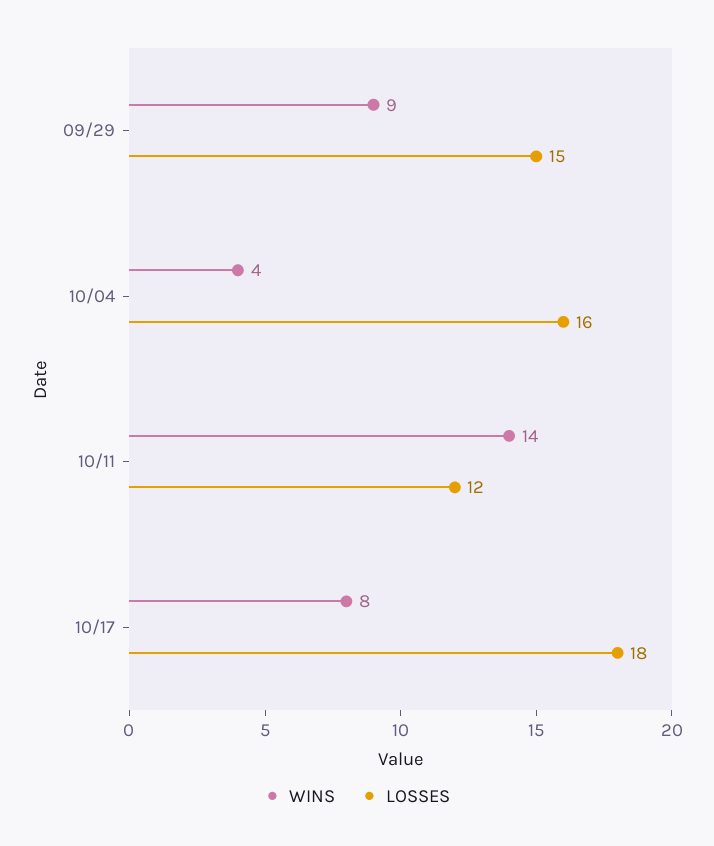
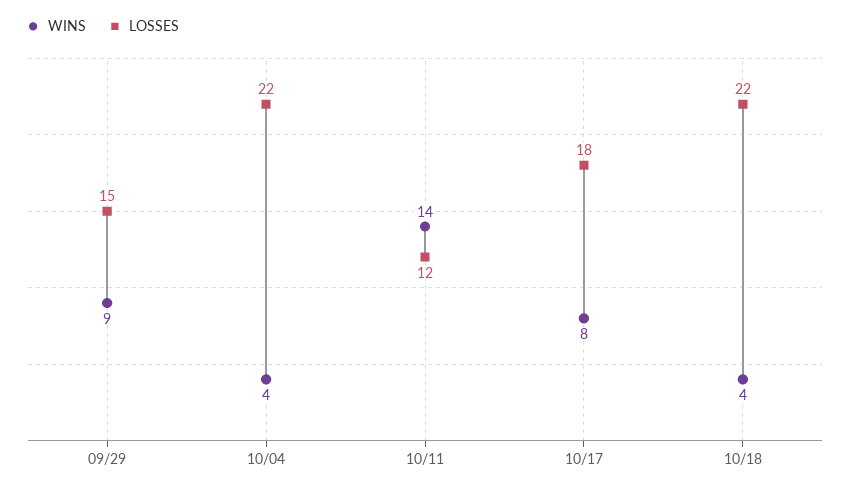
LOSSES, 10/04: 16 -> 22
WINS, 10/18: none -> 4
LOSSES, 10/18: none -> 22

